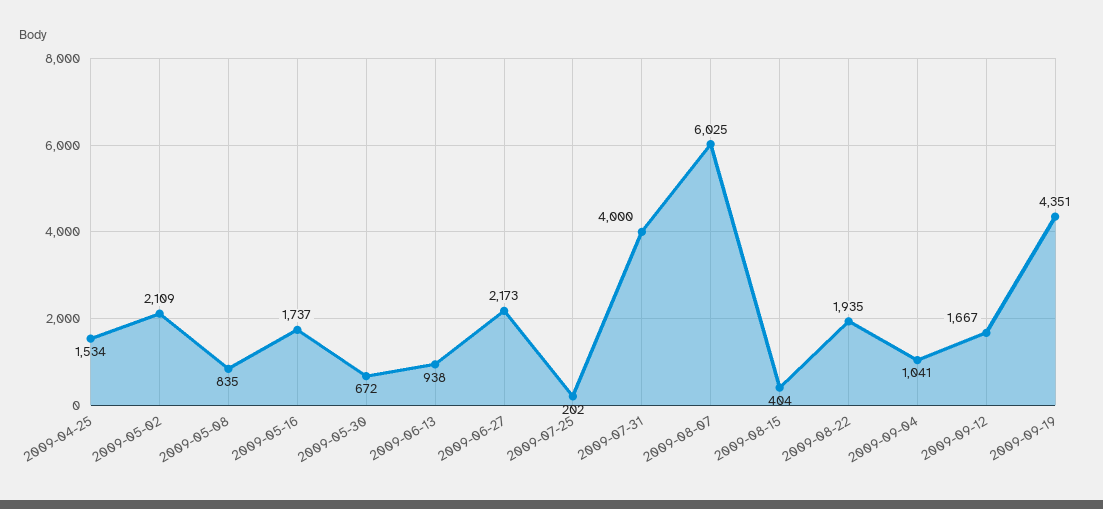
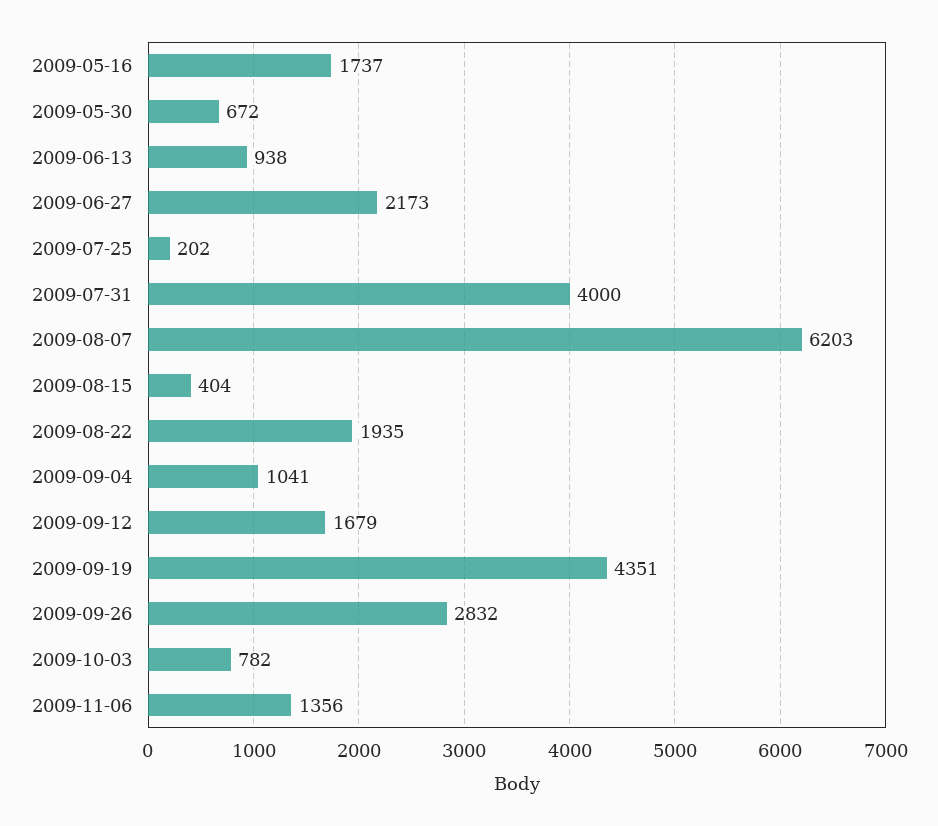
2009-04-25: 1534 -> none
2009-05-02: 2109 -> none
2009-05-08: 835 -> none
2009-08-07: 6025 -> 6203
2009-09-12: 1667 -> 1679
2009-09-26: none -> 2832
2009-10-03: none -> 782
2009-11-06: none -> 1356

